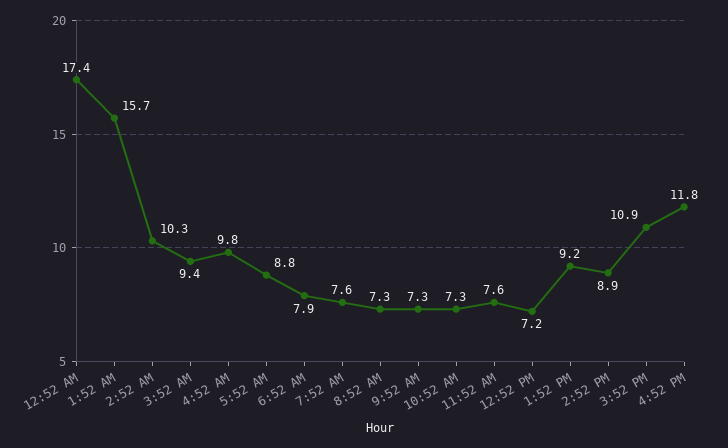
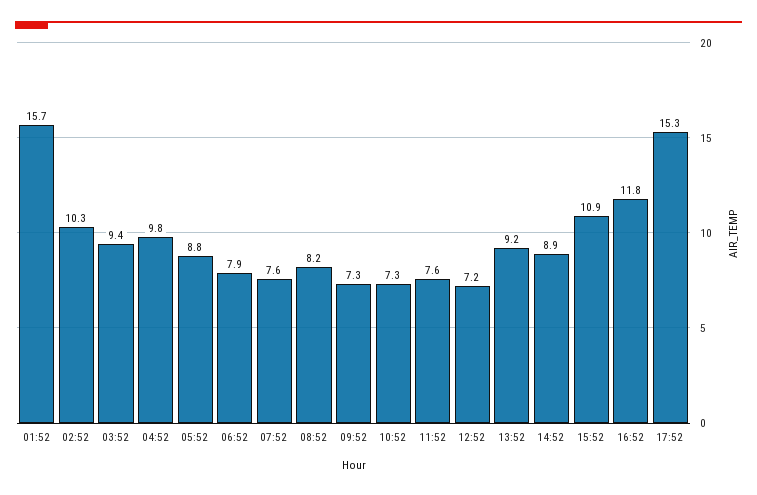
12:52 AM: 17.4 -> none
8:52 AM: 7.3 -> 8.2
17:52: none -> 15.3

